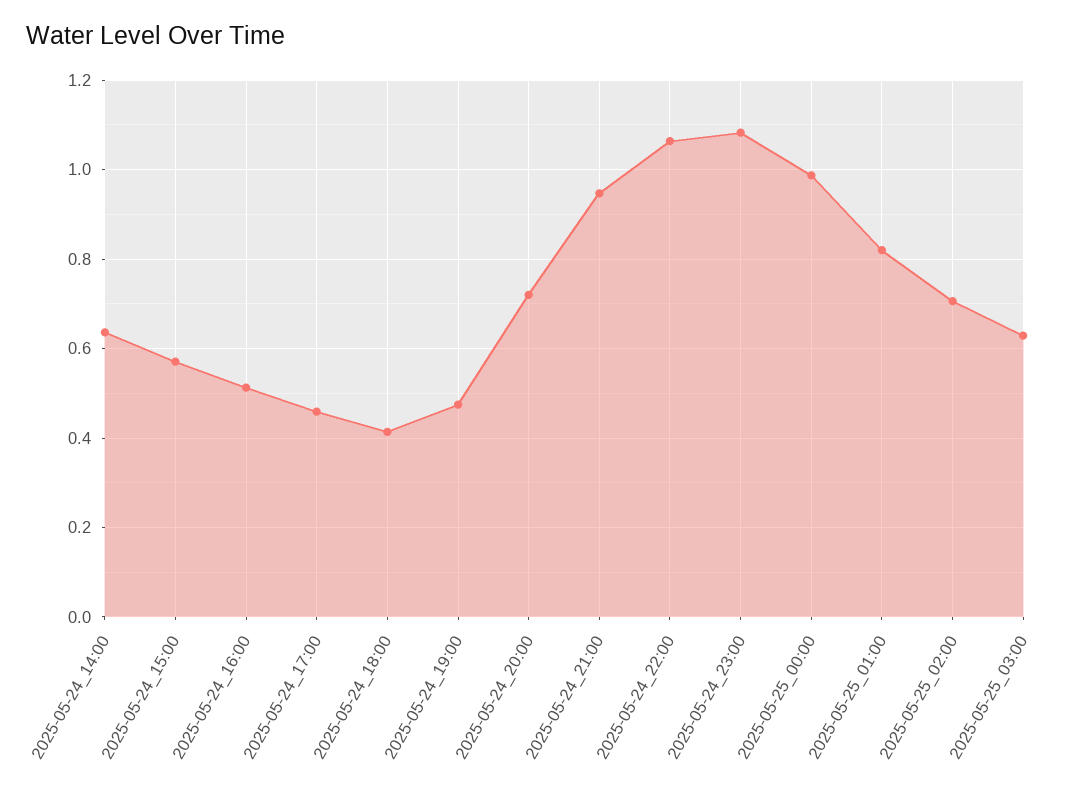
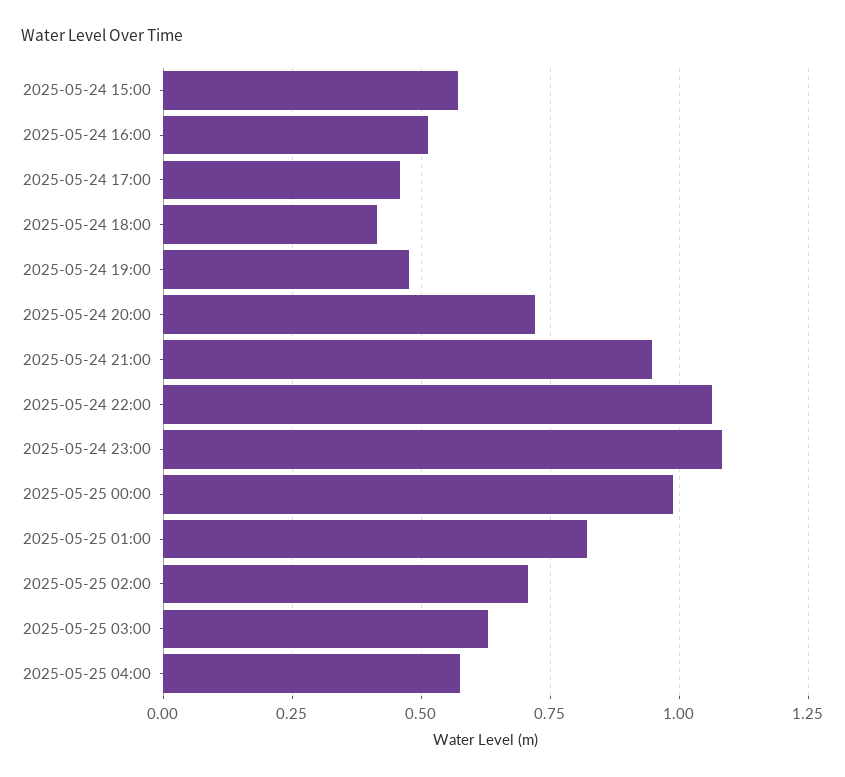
2025-05-24_14:00: 0.64 -> none
2025-05-25 04:00: none -> 0.575

